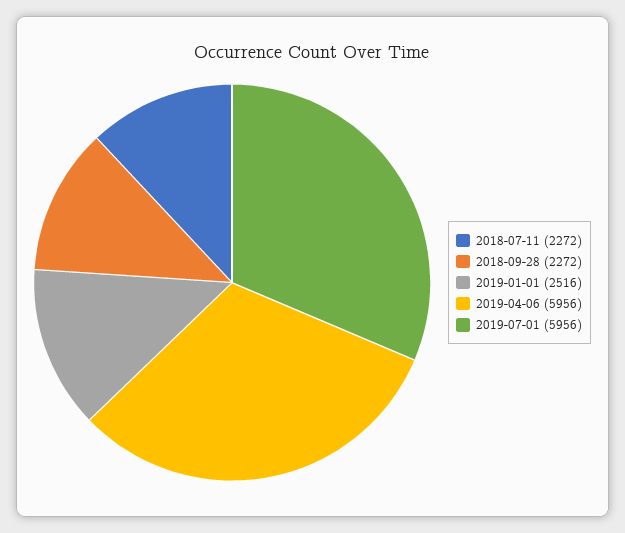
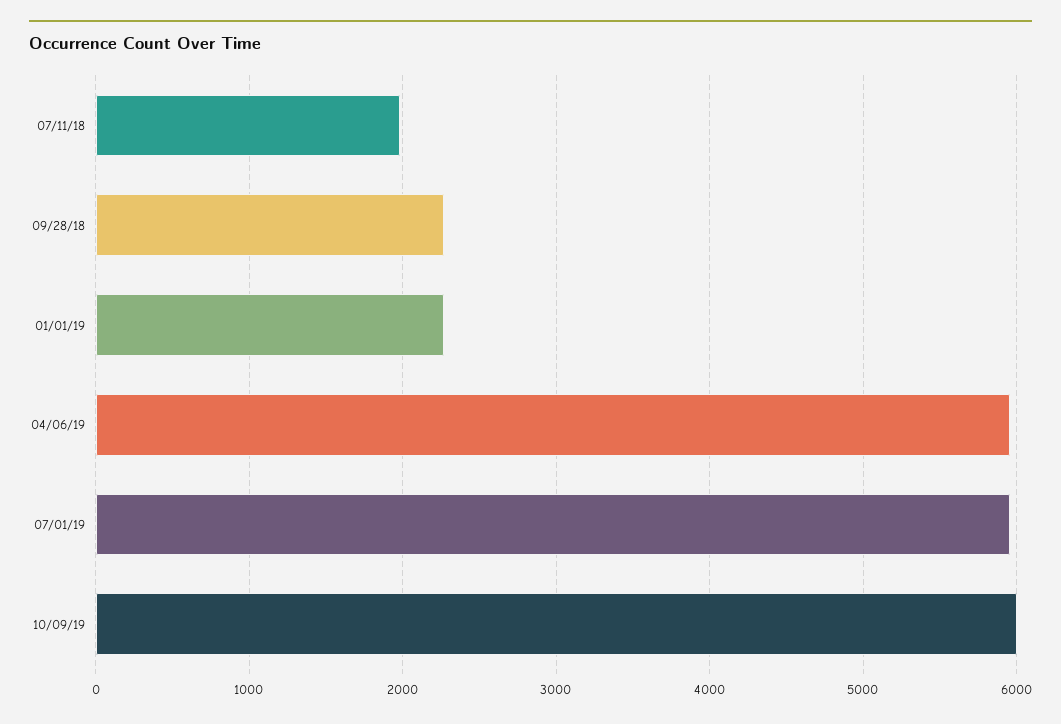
2018-07-11: 2272 -> 2000
2019-01-01: 2516 -> 2300
10/09/19: none -> 6000

